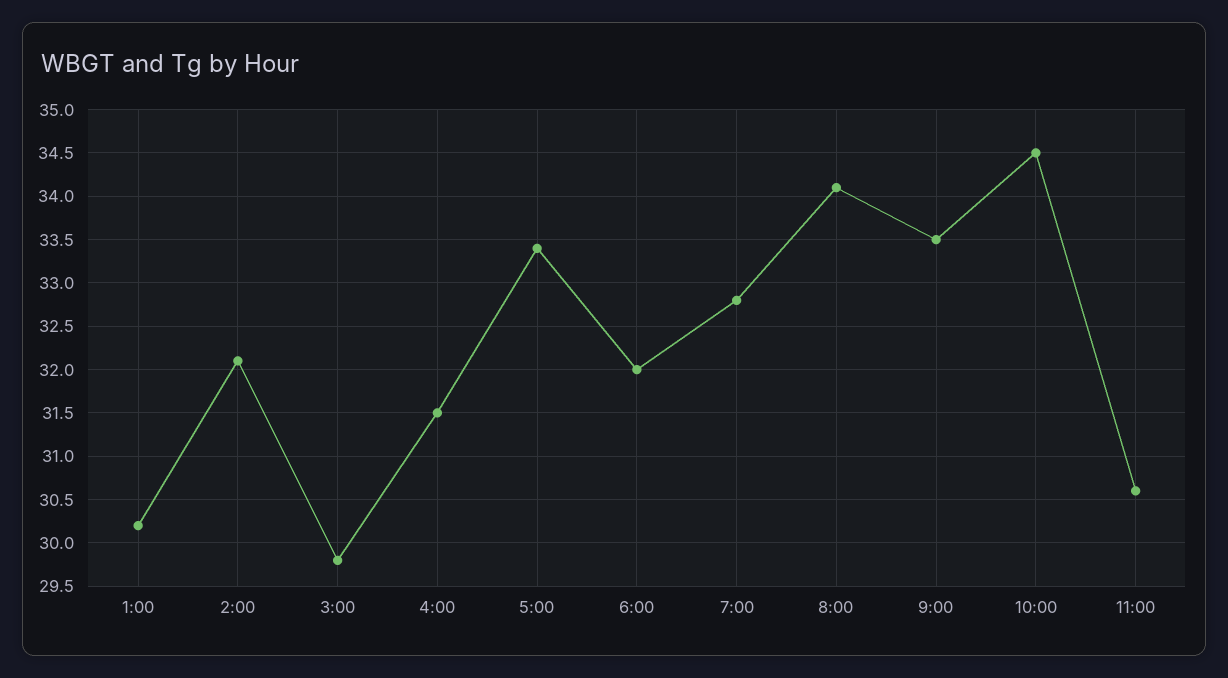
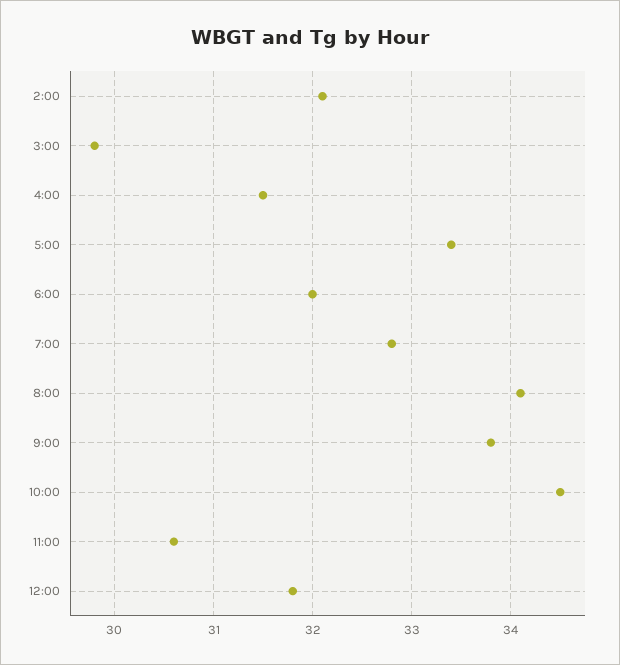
1:00: 30.2 -> none
9:00: 33.5 -> 33.8
12:00: none -> 31.8

